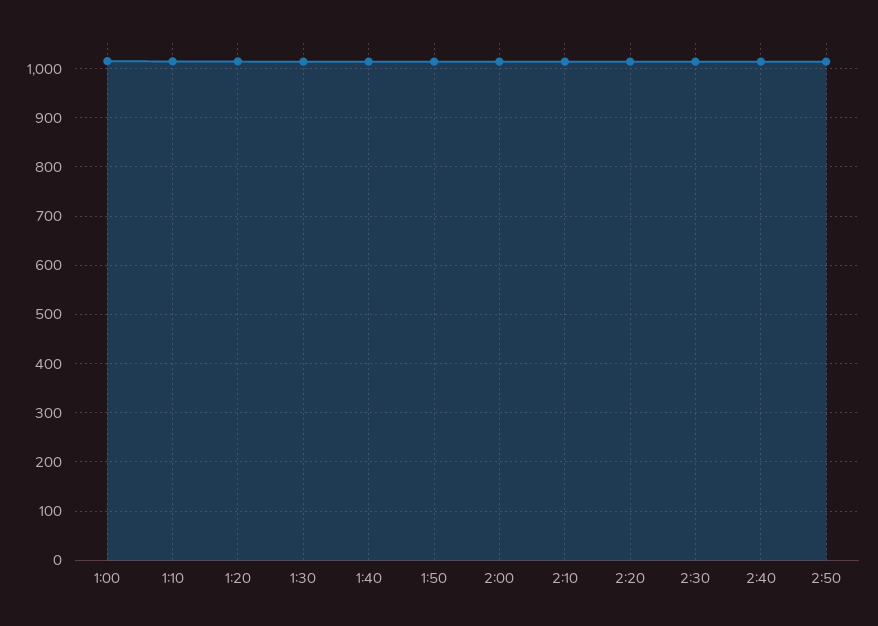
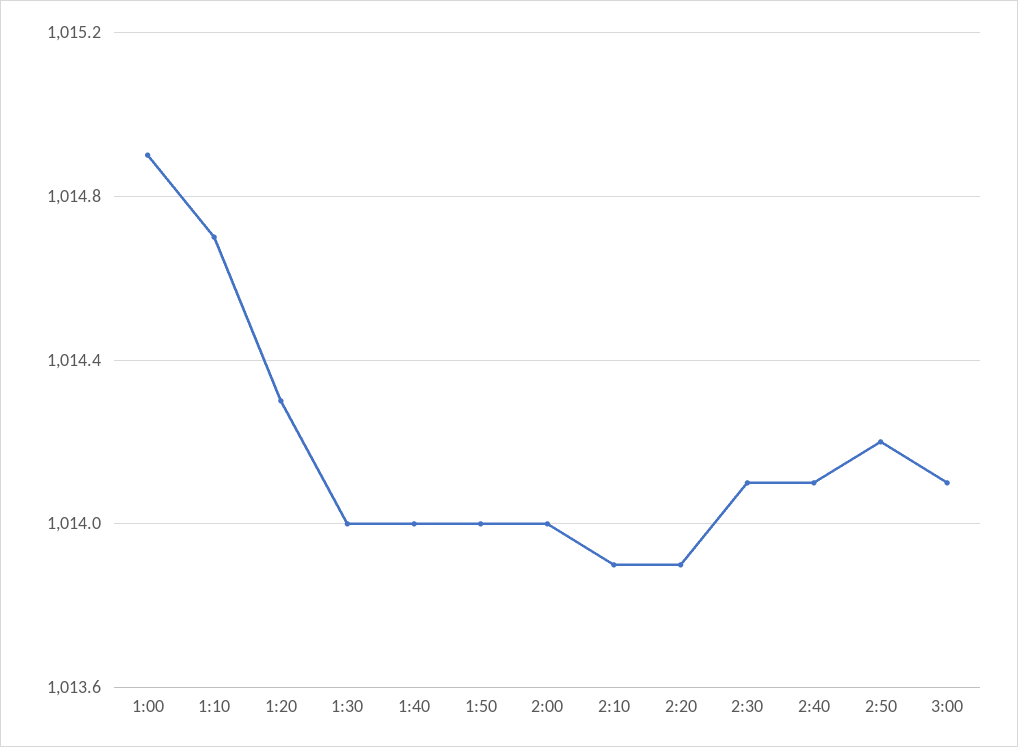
3:00: none -> 1014.1

